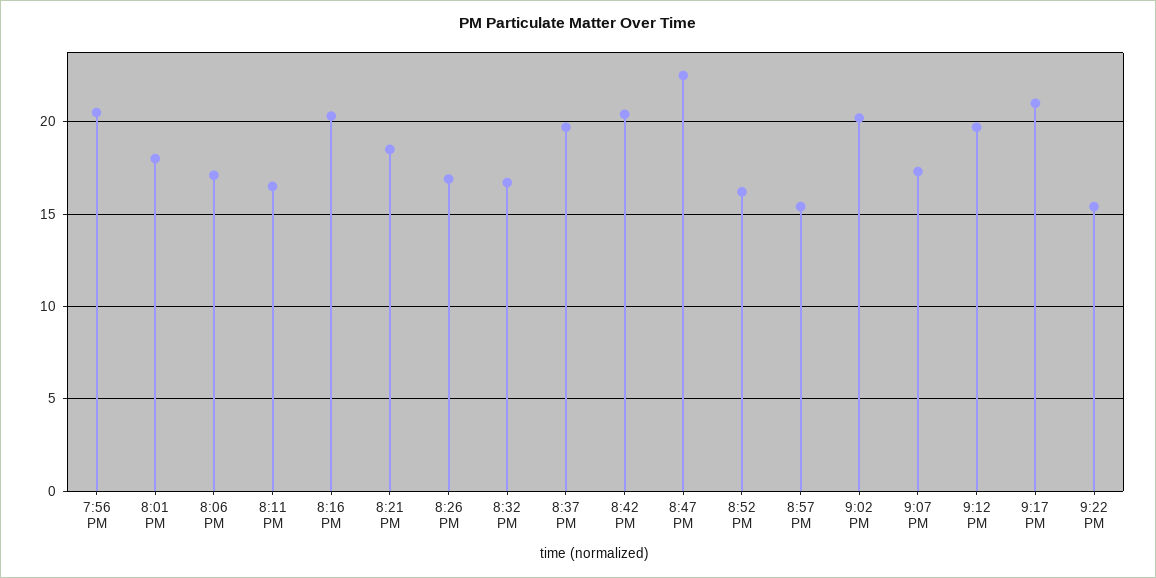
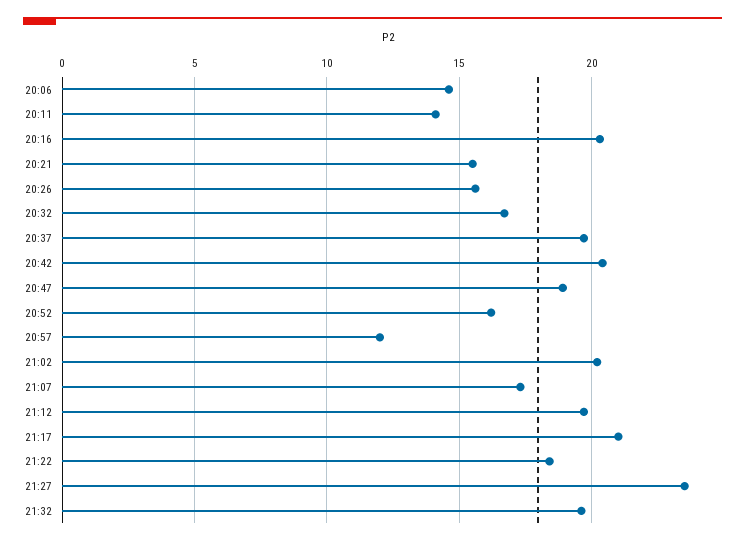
7:56 PM: 20.5 -> none
8:01 PM: 18 -> none
8:06 PM: 17 -> 14.5
8:11 PM: 16.5 -> 14
8:21 PM: 18.5 -> 15.5
8:26 PM: 17 -> 15.5
8:47 PM: 22.5 -> 19
8:57 PM: 15.5 -> 12
9:22 PM: 15.5 -> 18.5
21:27: none -> 23.5
21:32: none -> 19.5

